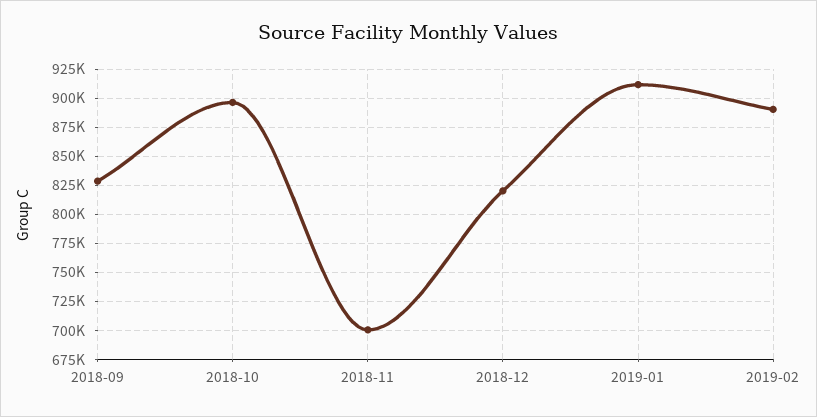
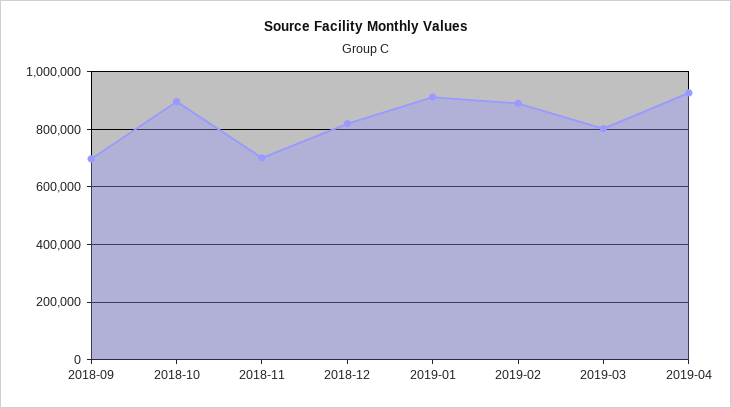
2018-09: 825000 -> 700000
2019-03: none -> 800000
2019-04: none -> 925000

